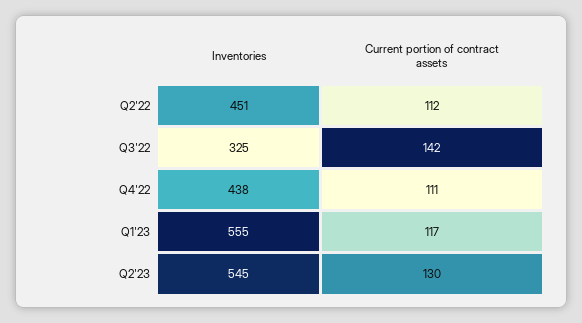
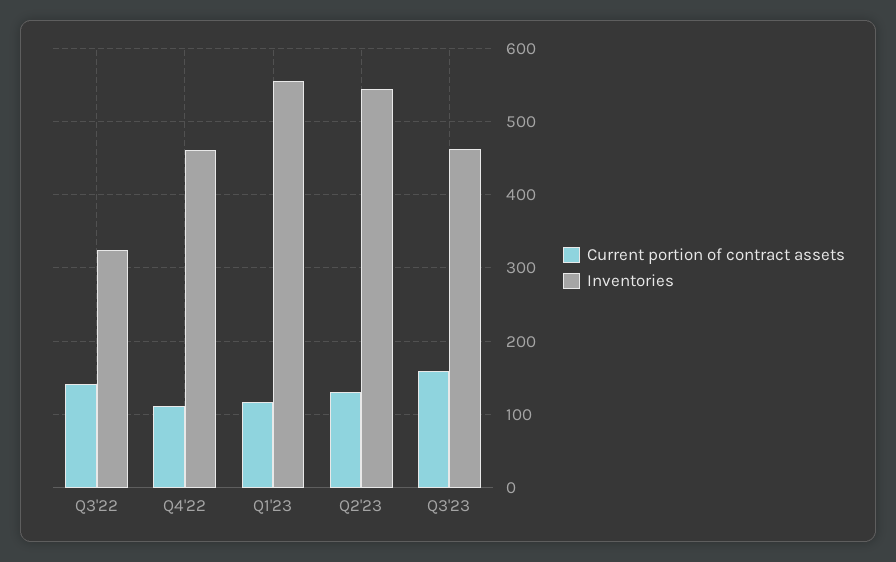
Inventories, Q2'22: 451 -> none
Current portion of contract assets, Q2'22: 112 -> none
Inventories, Q4'22: 438 -> 460
Current portion of contract assets, Q3'23: none -> 160
Inventories, Q3'23: none -> 460

